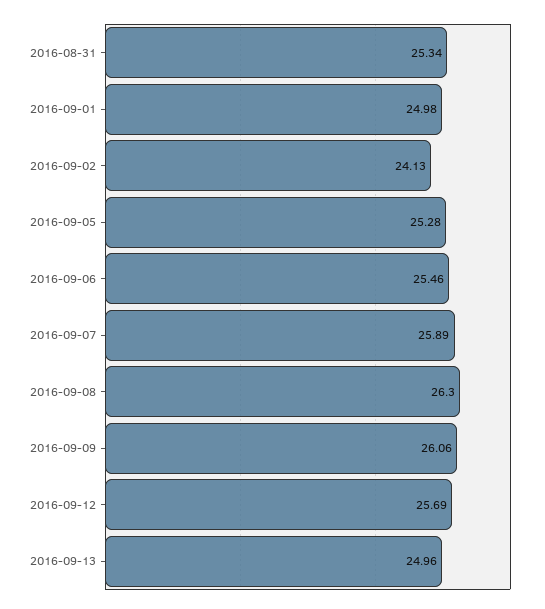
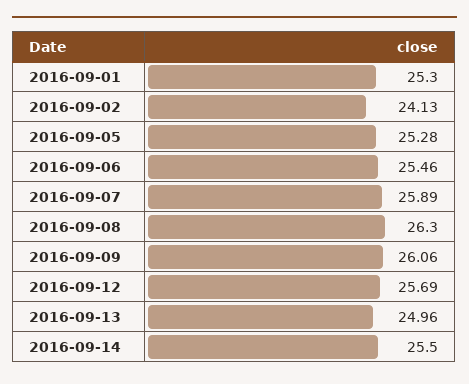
2016-08-31: 25.34 -> none
2016-09-01: 24.98 -> 25.3
2016-09-14: none -> 25.5

